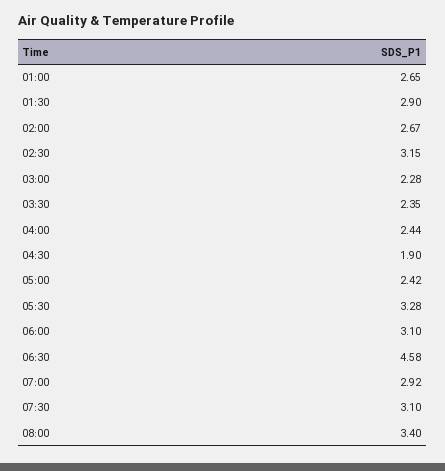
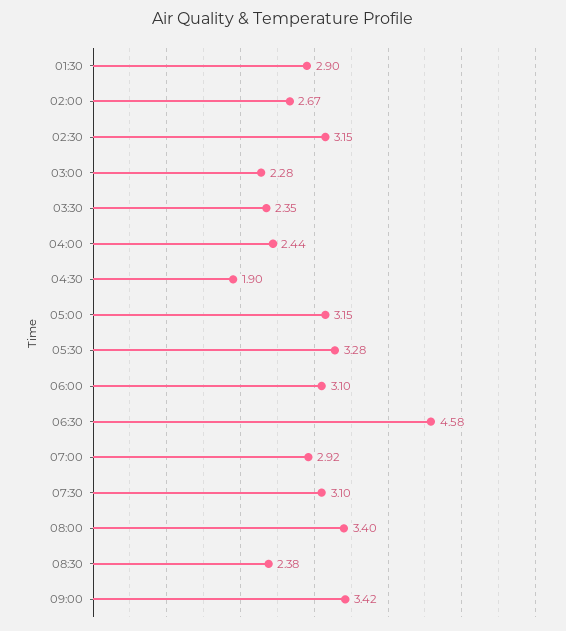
01:00: 2.65 -> none
05:00: 2.42 -> 3.15
08:30: none -> 2.38
09:00: none -> 3.42

